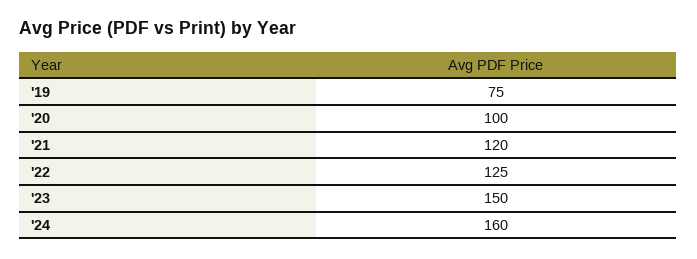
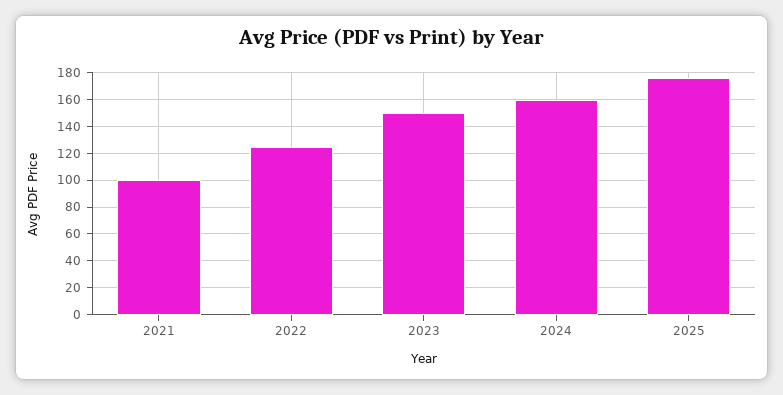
'19: 75 -> none
'20: 100 -> none
'21: 120 -> 100
2025: none -> 175

